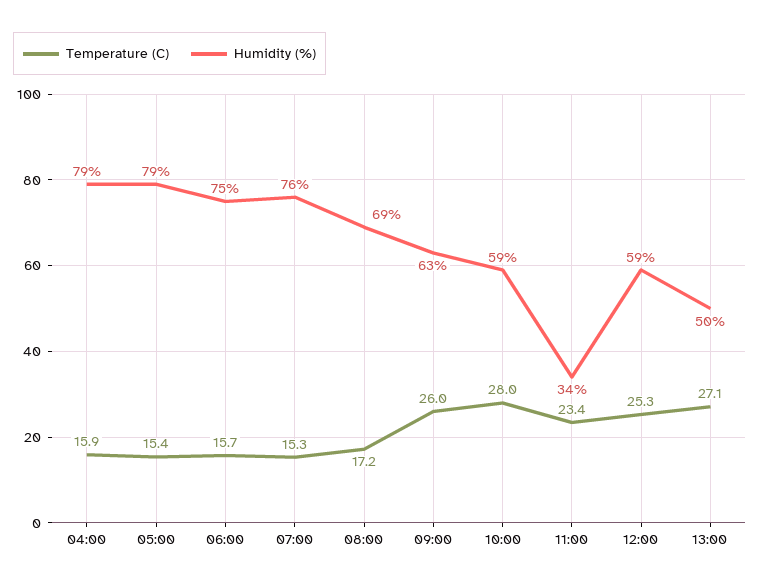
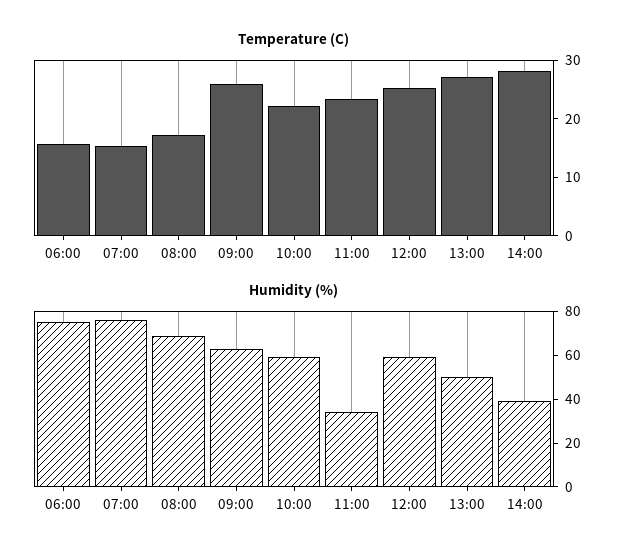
Temperature (C), 04:00: 15.9 -> none
Humidity (%), 04:00: 79 -> none
Temperature (C), 05:00: 15.4 -> none
Humidity (%), 05:00: 79 -> none
Temperature (C), 10:00: 28 -> 22
Temperature (C), 14:00: none -> 28
Humidity (%), 14:00: none -> 40

